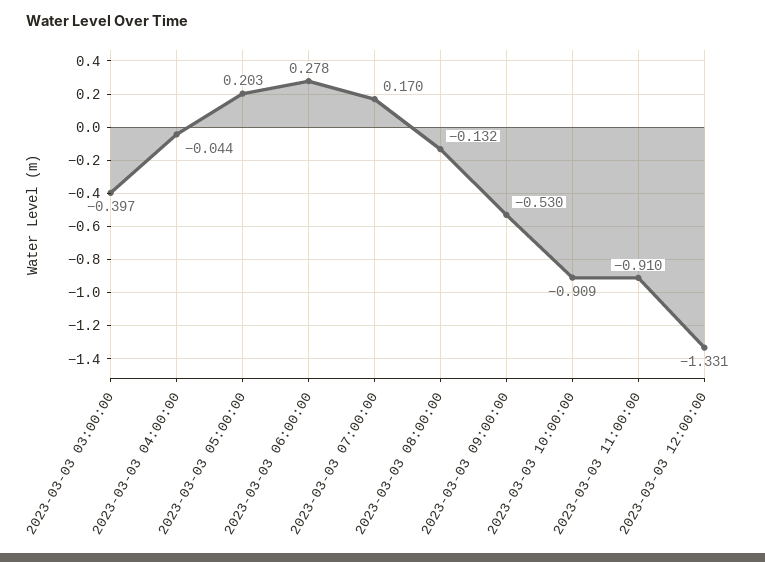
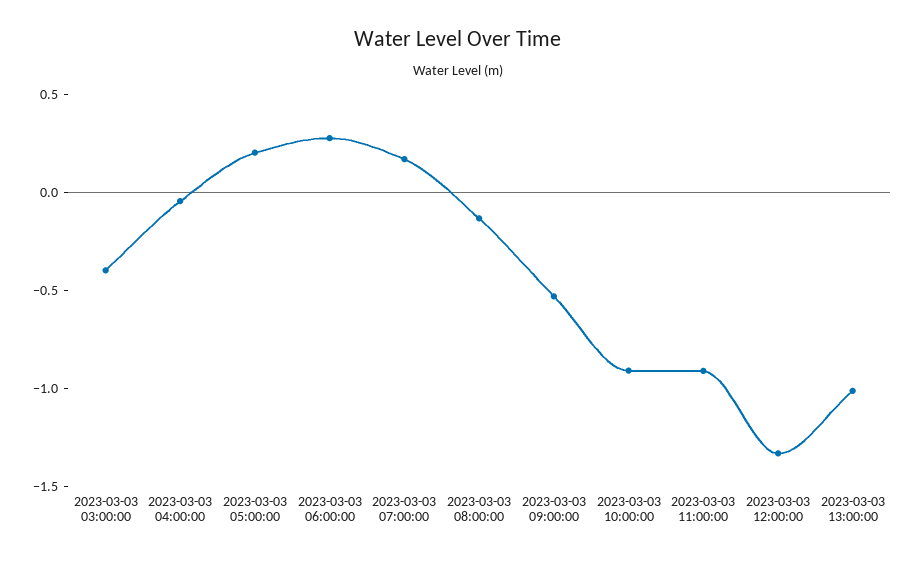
2023-03-03 13:00:00: none -> -1

